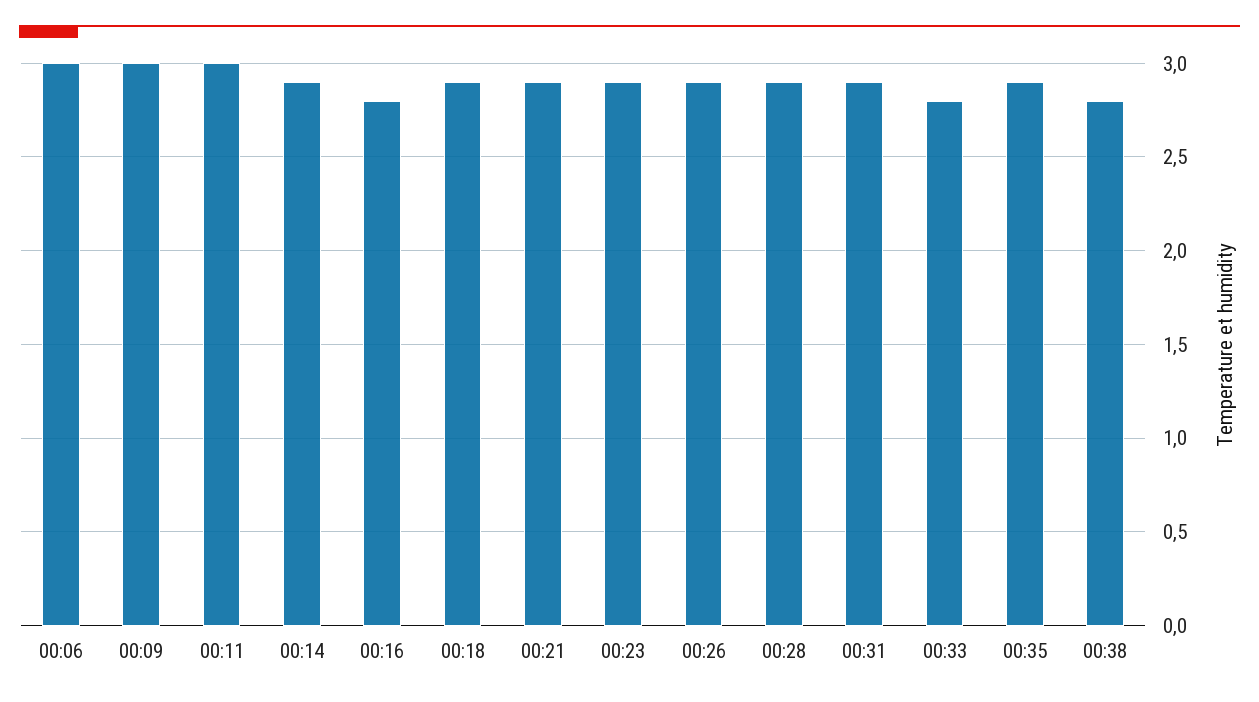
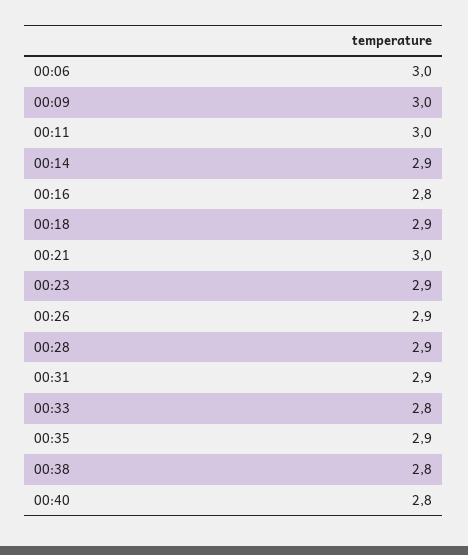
00:21: 2.9 -> 3
00:40: none -> 2.8

